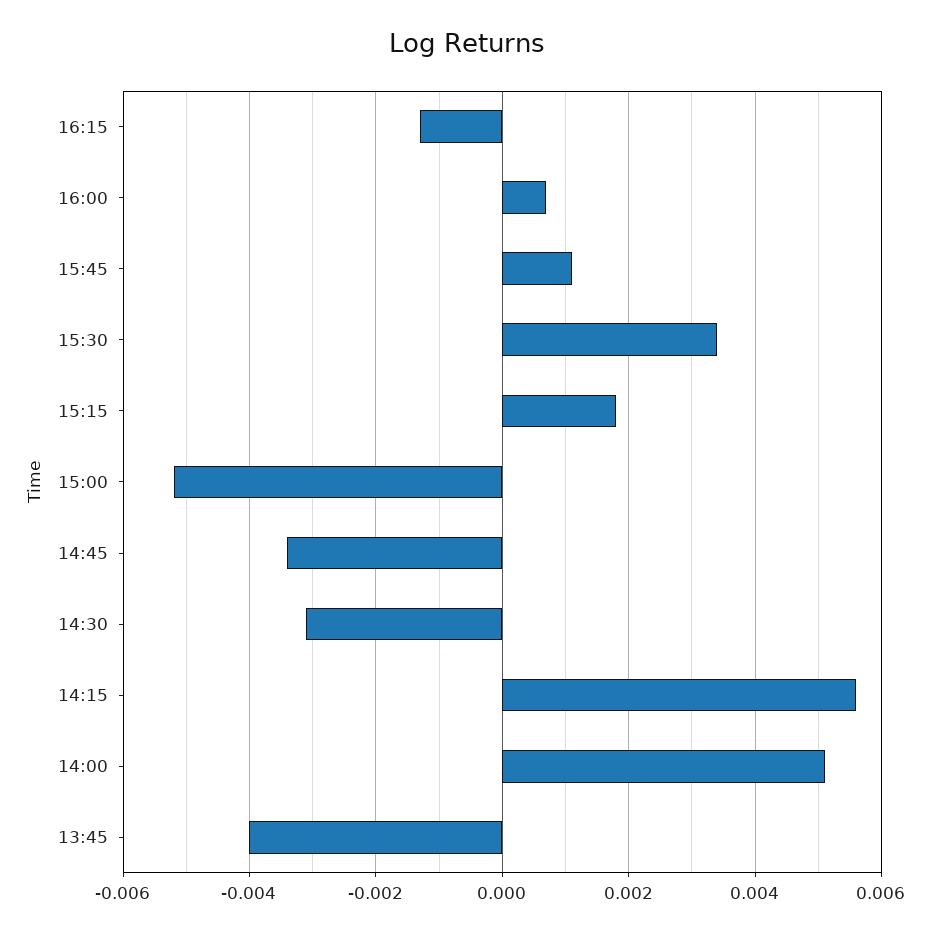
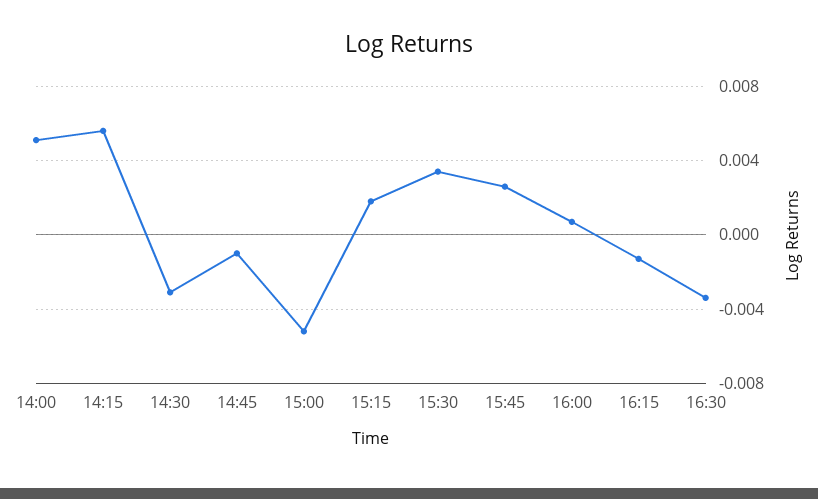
15:45: 0.001 -> 0.0025
14:45: -0.0035 -> -0.001
13:45: -0.004 -> none
16:30: none -> -0.0035

